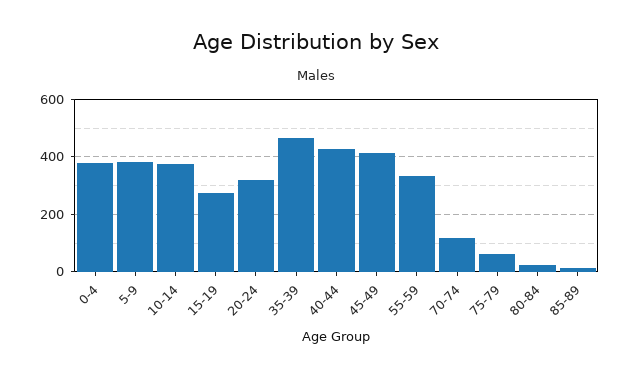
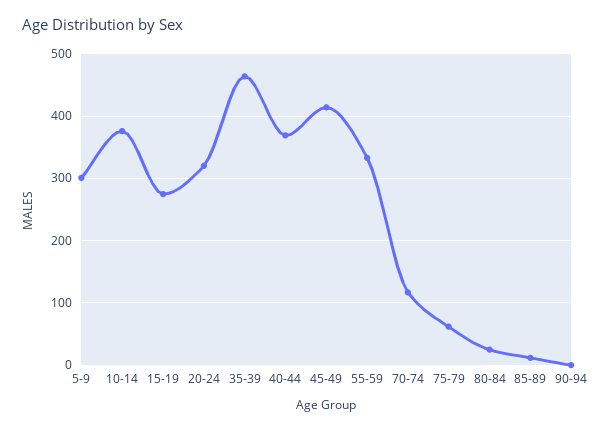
0-4: 375 -> none
5-9: 375 -> 300
40-44: 425 -> 370
90-94: none -> 0

